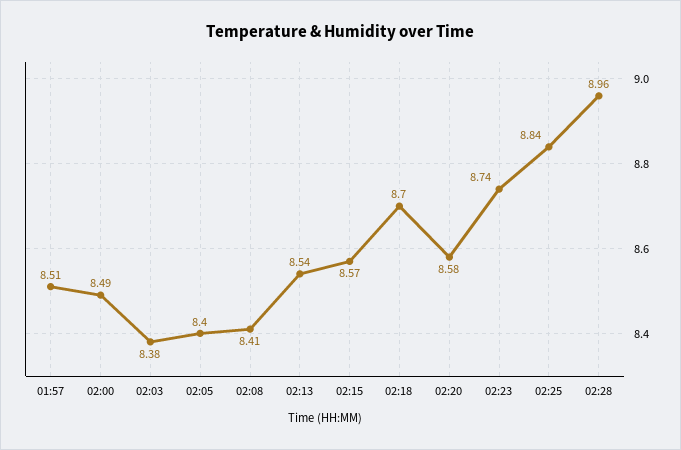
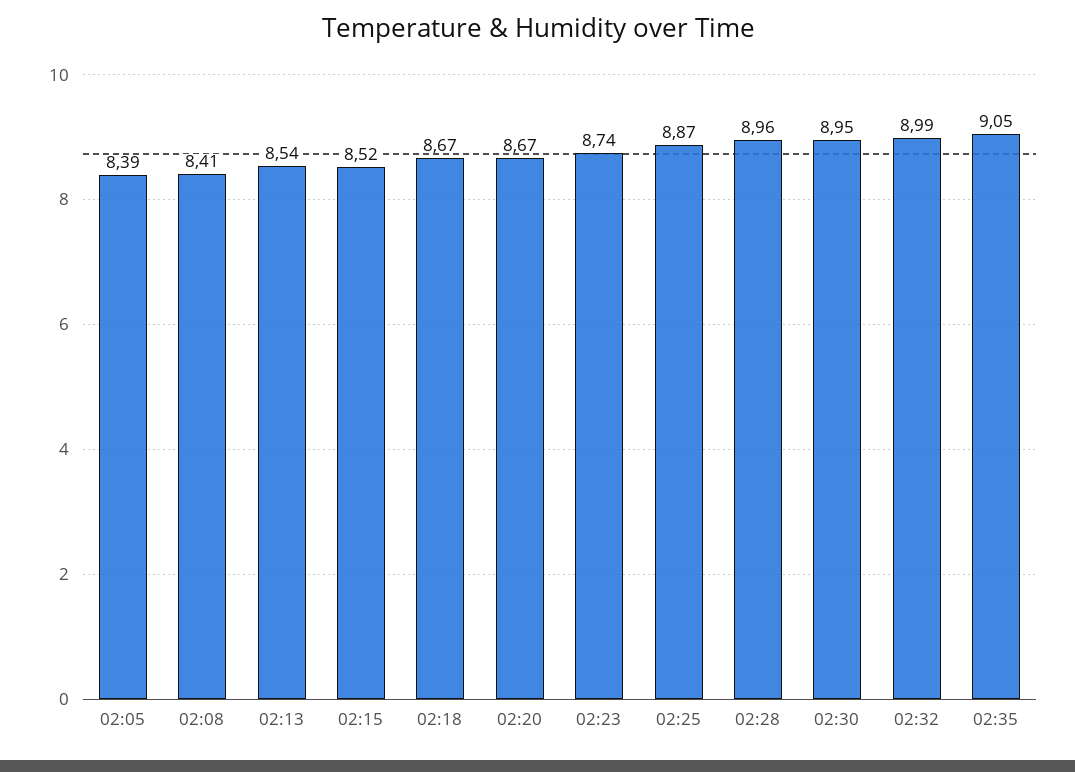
01:57: 8.51 -> none
02:00: 8.49 -> none
02:03: 8.38 -> none
02:05: 8.4 -> 8.39
02:15: 8.57 -> 8.52
02:18: 8.7 -> 8.67
02:20: 8.58 -> 8.67
02:25: 8.84 -> 8.87
02:30: none -> 8.95
02:32: none -> 8.99
02:35: none -> 9.05

